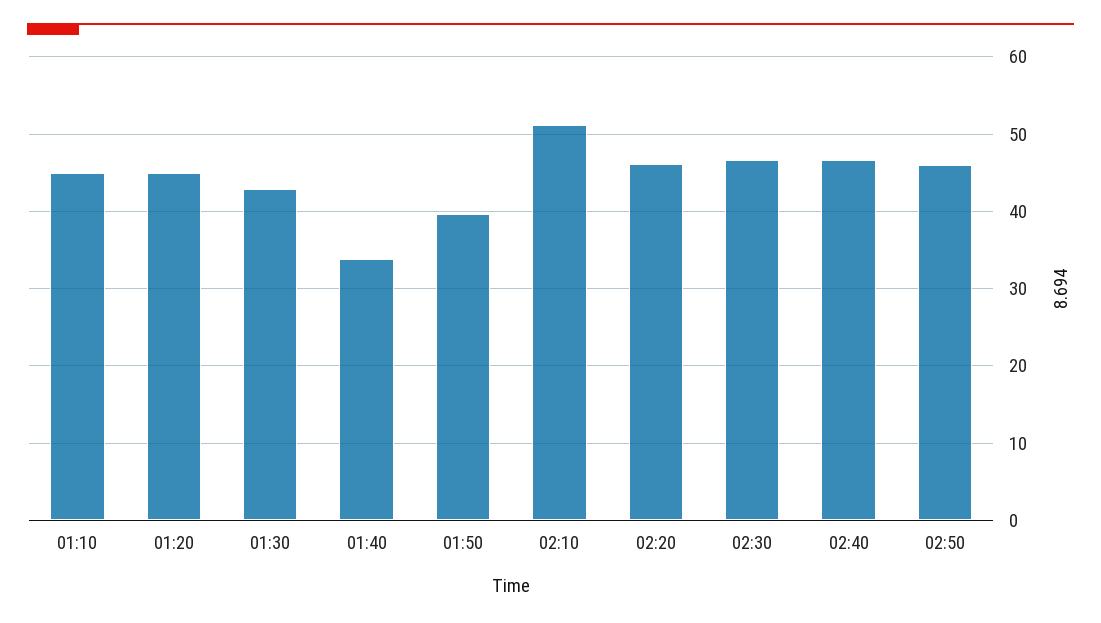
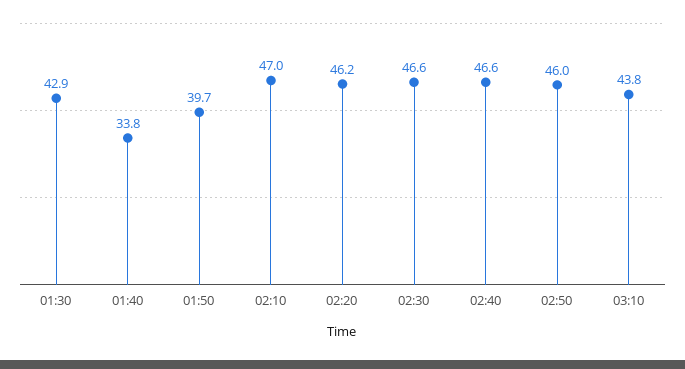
01:10: 45 -> none
01:20: 45 -> none
02:10: 51 -> 47
03:10: none -> 43.8

